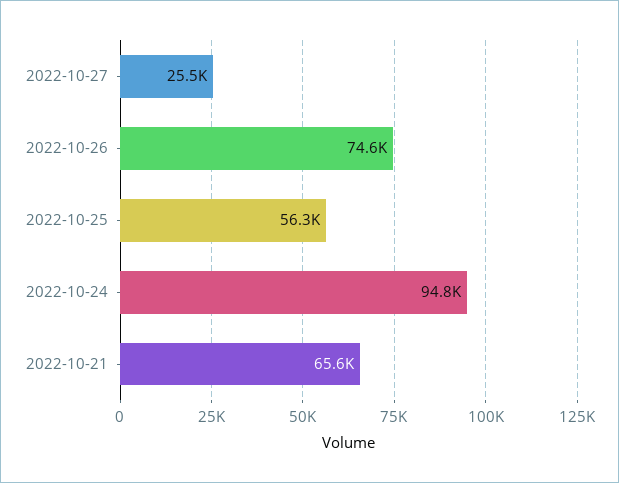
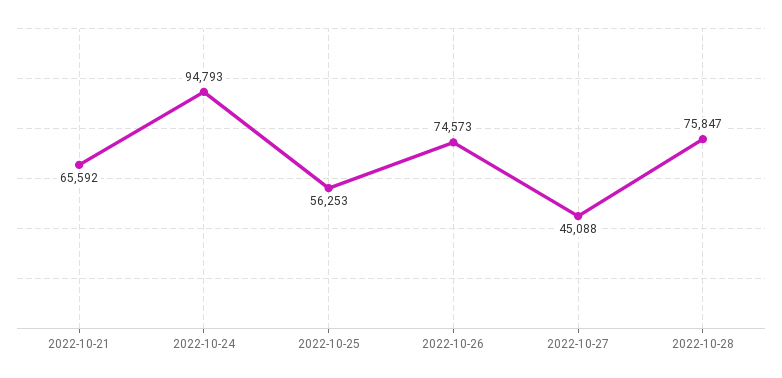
2022-10-27: 25500 -> 45088
2022-10-28: none -> 75847

